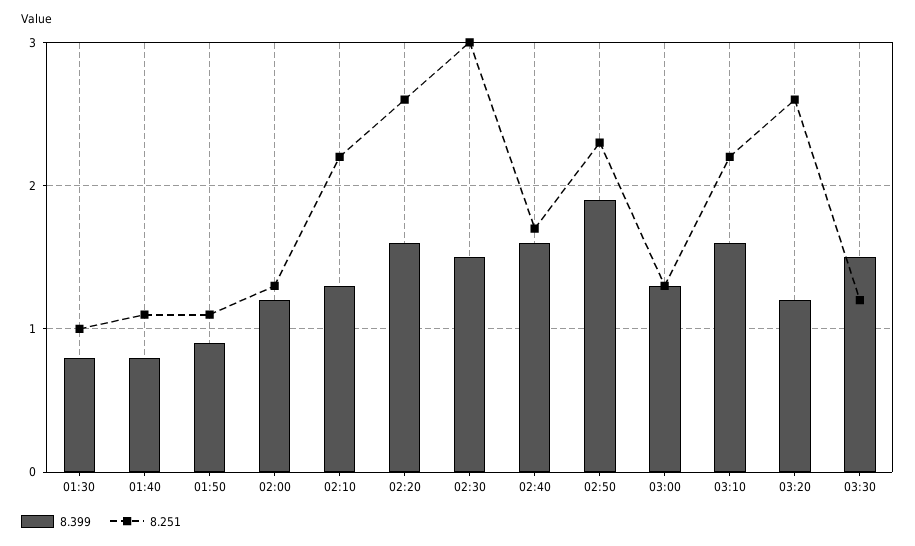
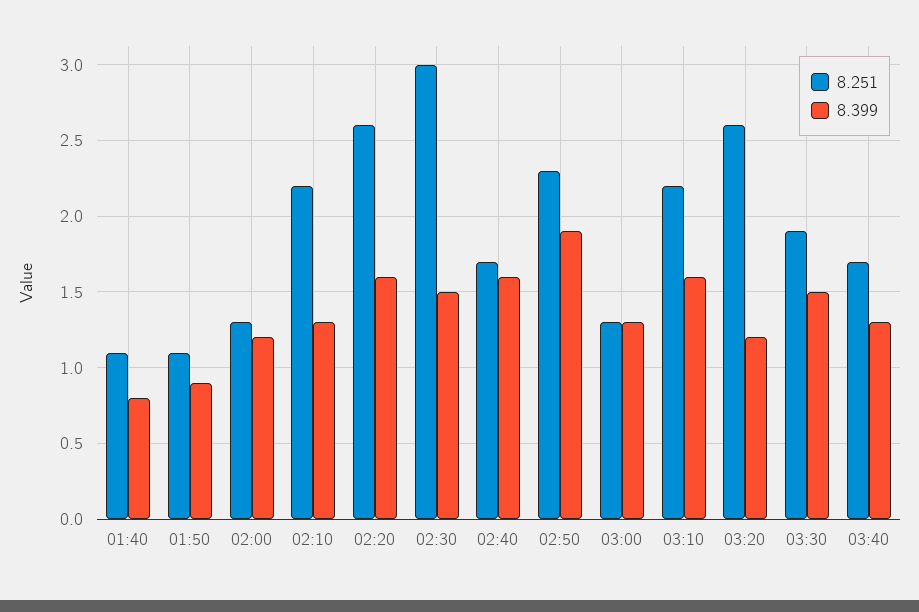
8.399, 01:30: 0.8 -> none
8.251, 01:30: 1 -> none
8.251, 03:30: 1.2 -> 1.9
8.251, 03:40: none -> 1.7
8.399, 03:40: none -> 1.3

